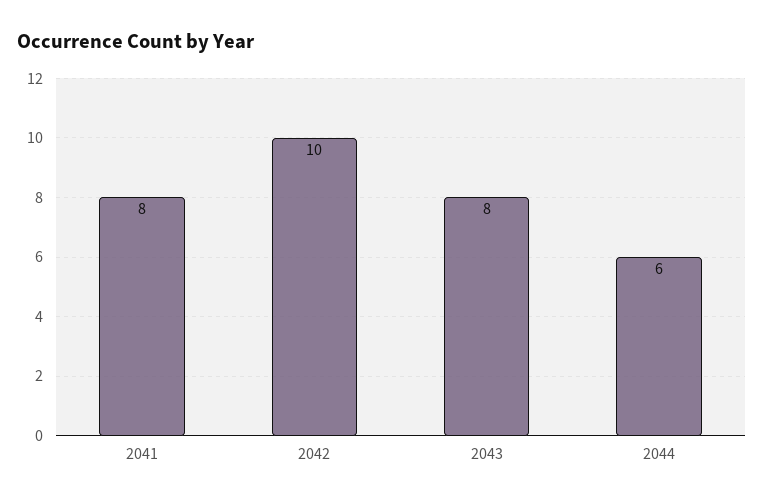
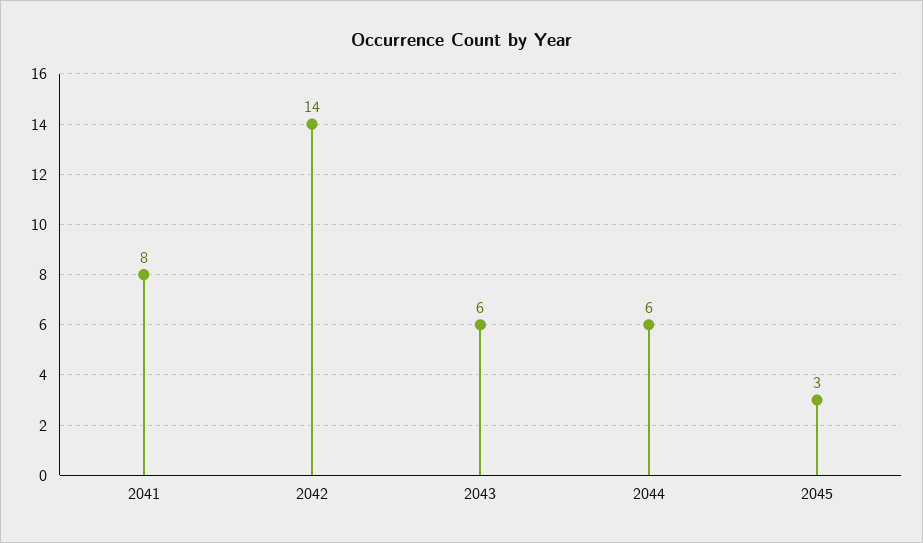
2042: 10 -> 14
2043: 8 -> 6
2045: none -> 3

